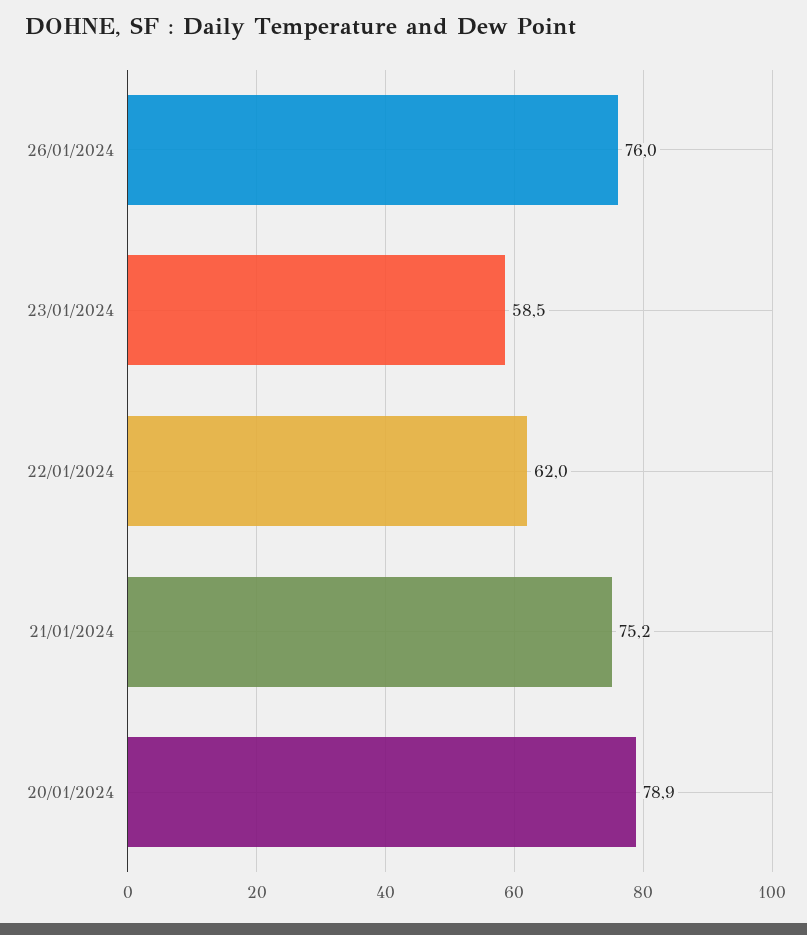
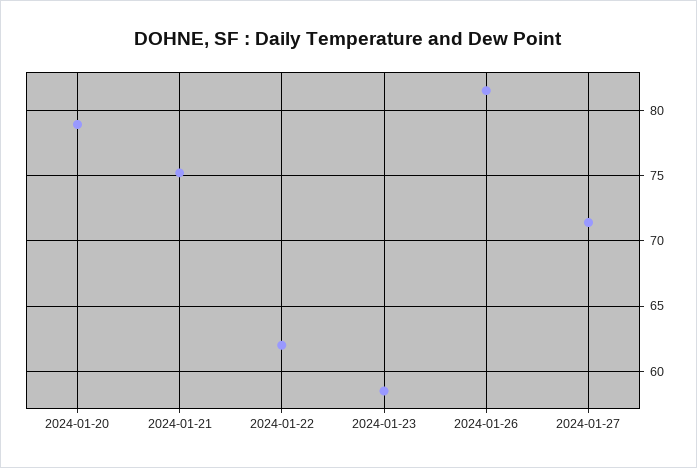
26/01/2024: 76 -> 81.5
2024-01-27: none -> 71.5

